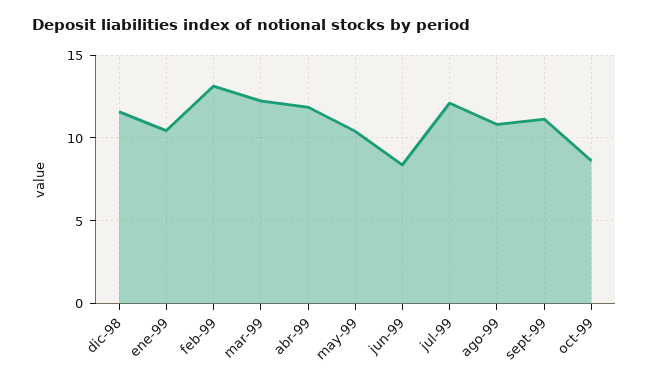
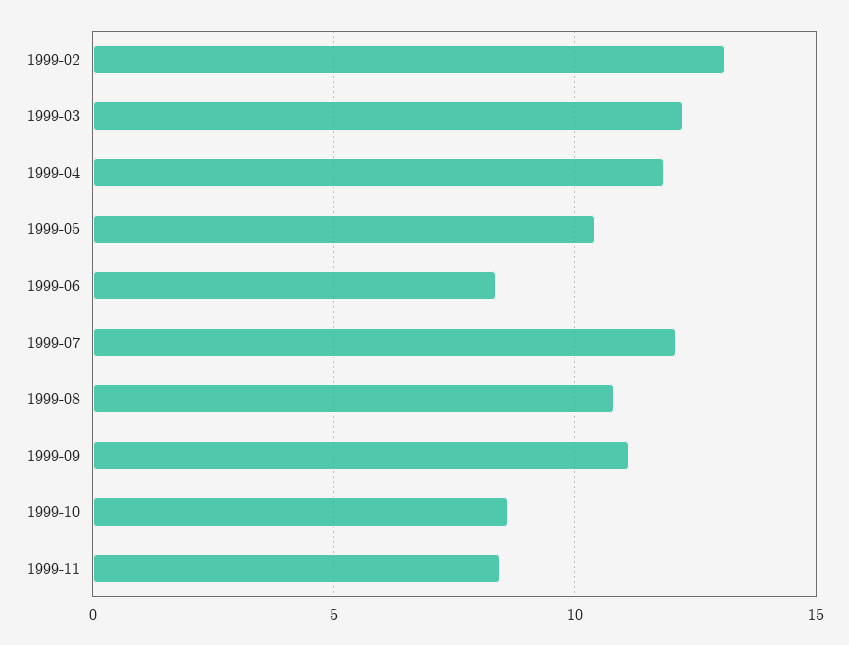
dic-98: 11.5 -> none
ene-99: 10.5 -> none
1999-11: none -> 8.5

